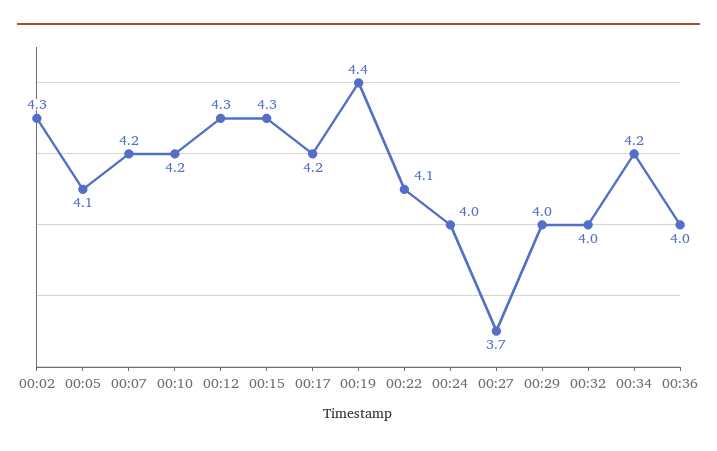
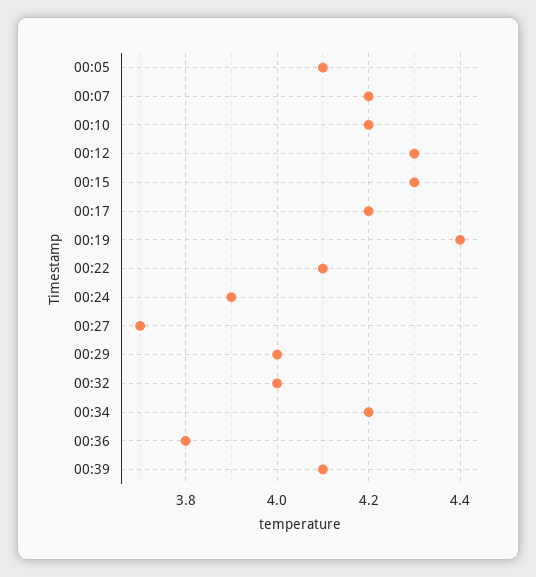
00:02: 4.3 -> none
00:24: 4 -> 3.9
00:36: 4 -> 3.8
00:39: none -> 4.1

